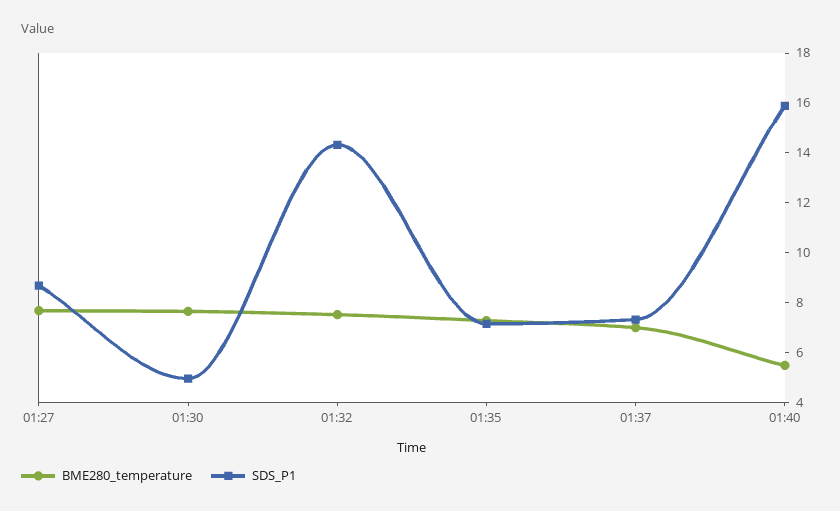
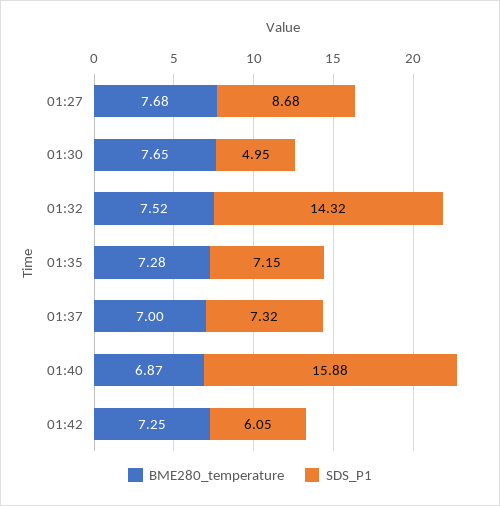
BME280_temperature, 01:40: 5.5 -> 6.87
BME280_temperature, 01:42: none -> 7.25
SDS_P1, 01:42: none -> 6.05

